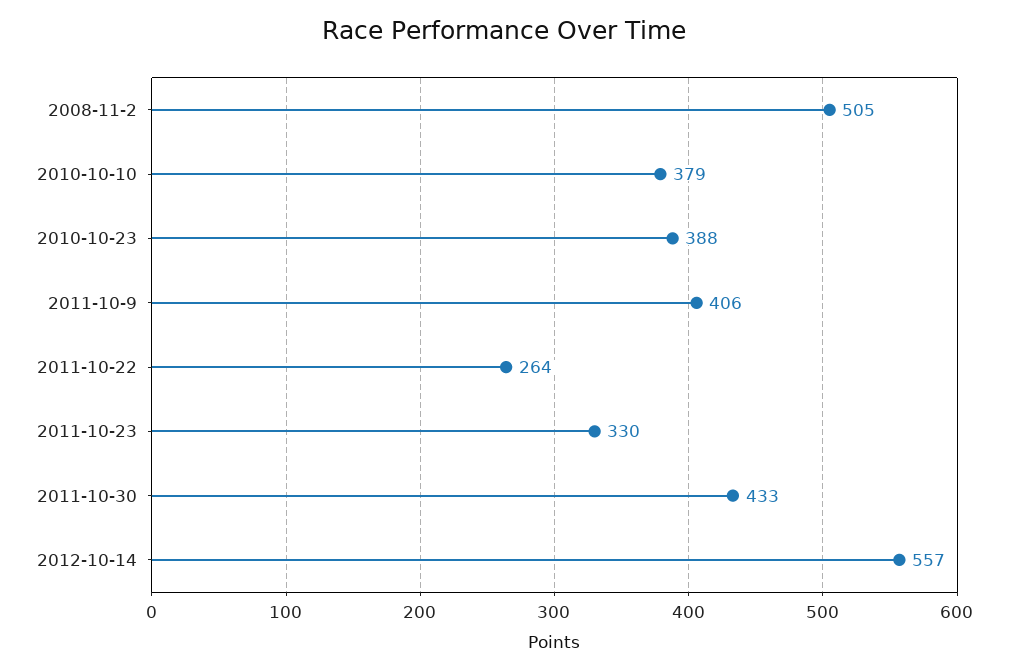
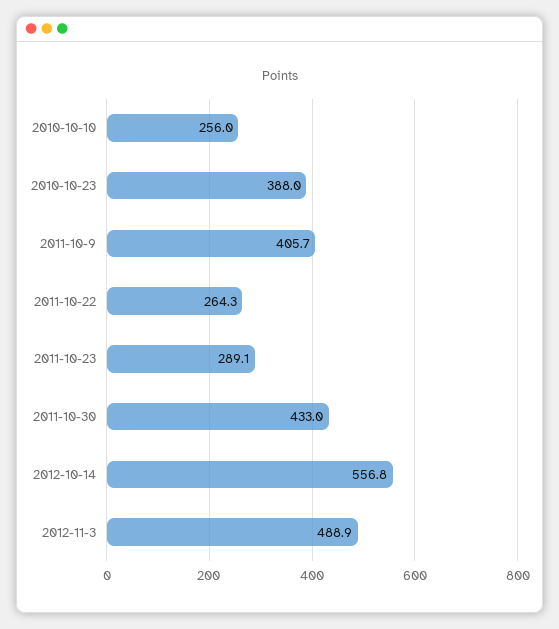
2008-11-2: 505 -> none
2010-10-10: 379 -> 256
2011-10-23: 330 -> 289.1
2012-11-3: none -> 488.9

